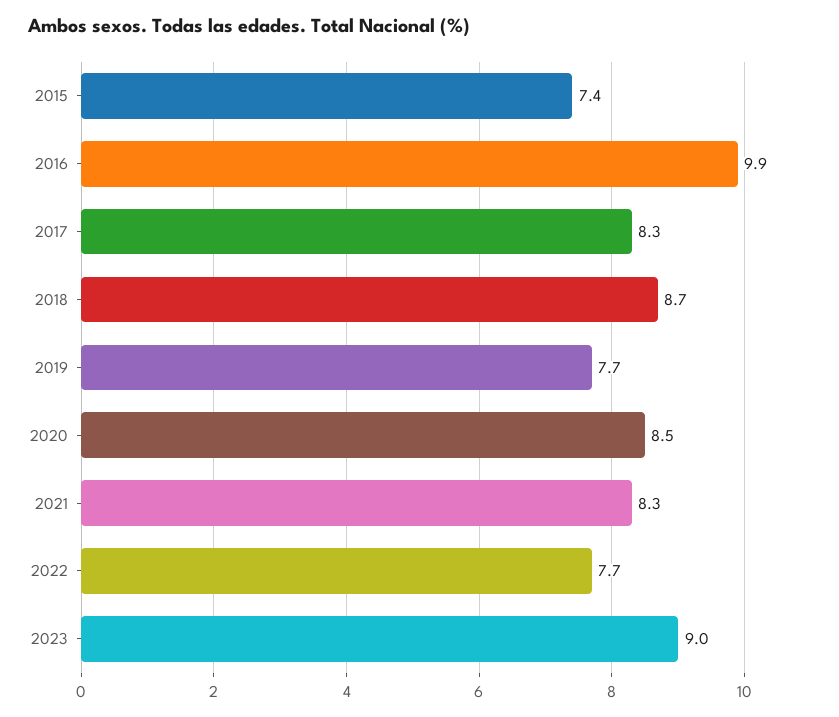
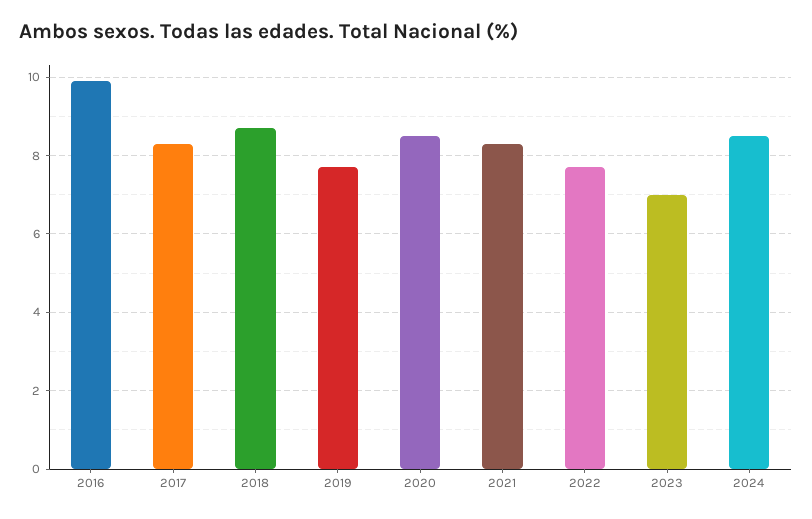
2015: 7.4 -> none
2023: 9 -> 7
2024: none -> 8.5

